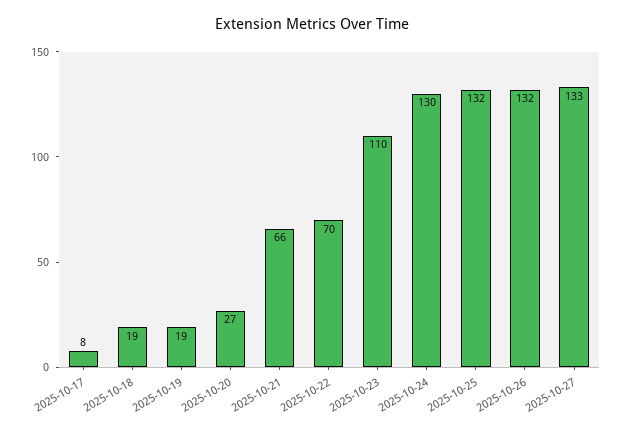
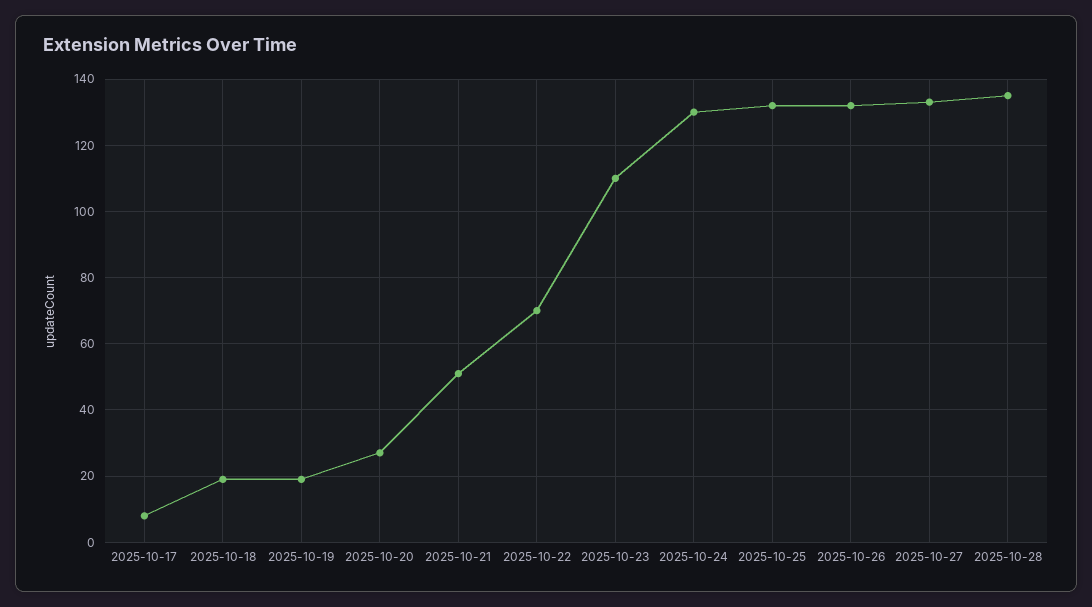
2025-10-21: 66 -> 50
2025-10-28: none -> 135

